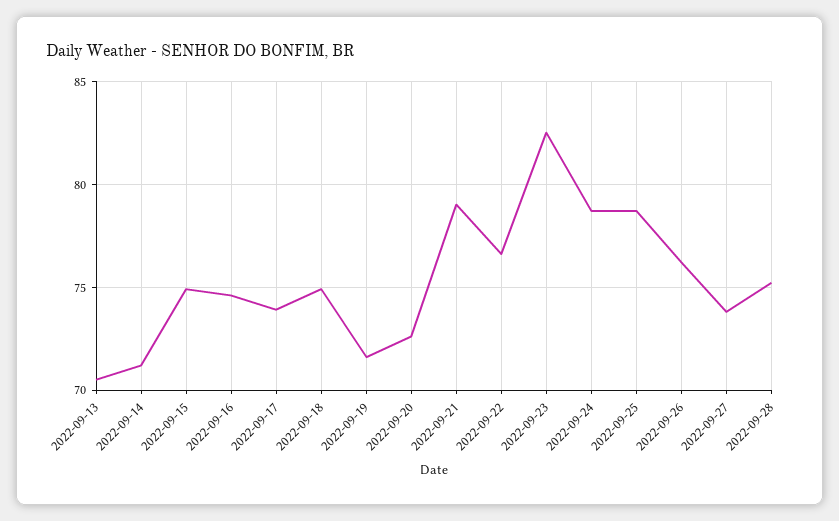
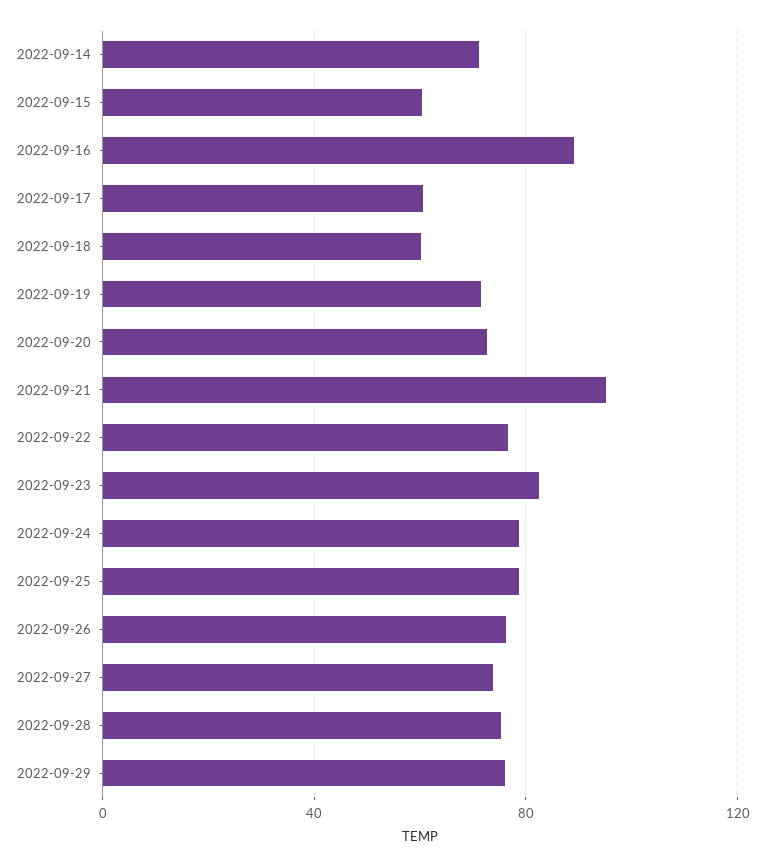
2022-09-13: 70.5 -> none
2022-09-15: 75 -> 60
2022-09-16: 74.5 -> 90
2022-09-17: 74 -> 60
2022-09-18: 75 -> 60
2022-09-21: 79 -> 95
2022-09-29: none -> 75

